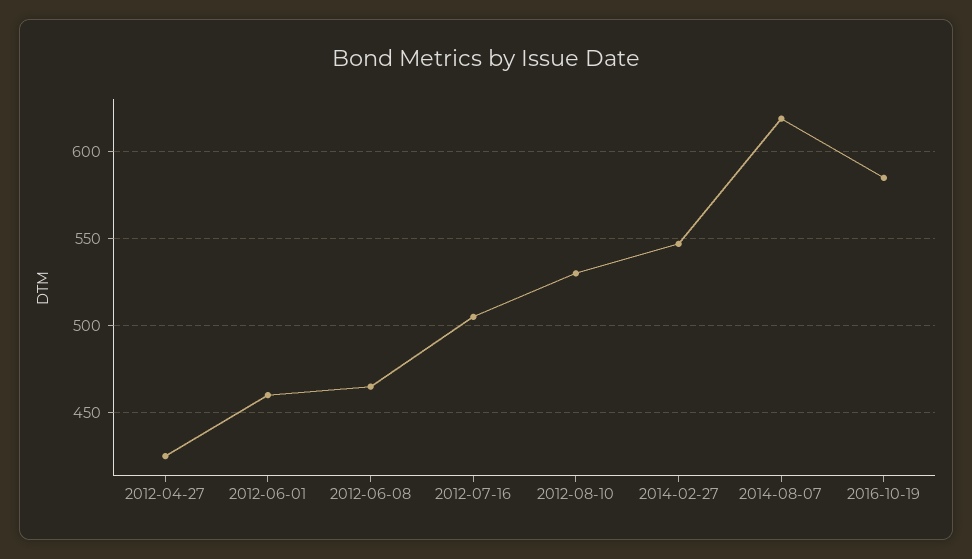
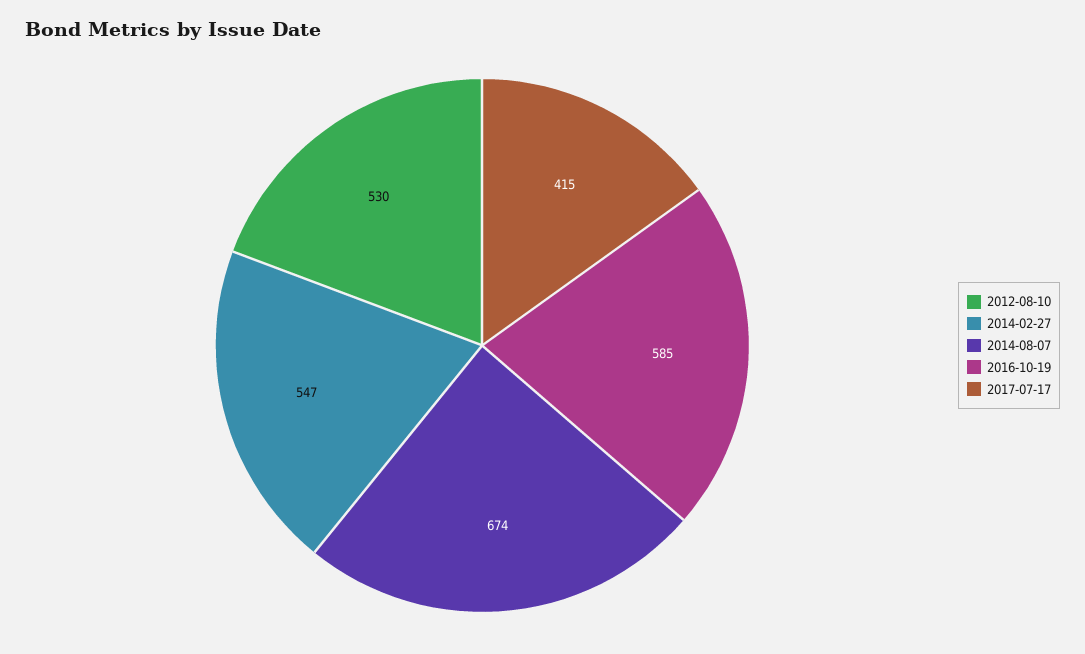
2012-04-27: 425 -> none
2012-06-01: 460 -> none
2012-06-08: 465 -> none
2012-07-16: 505 -> none
2014-08-07: 620 -> 674
2017-07-17: none -> 415

